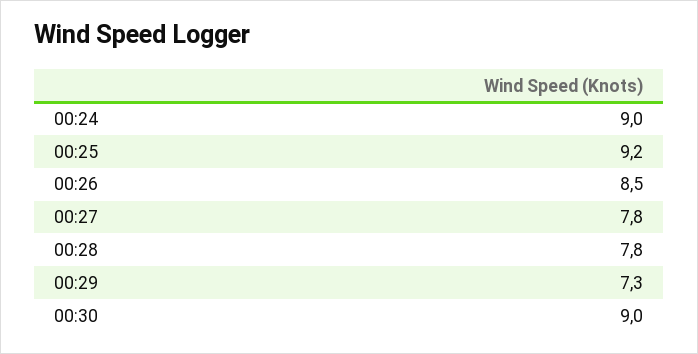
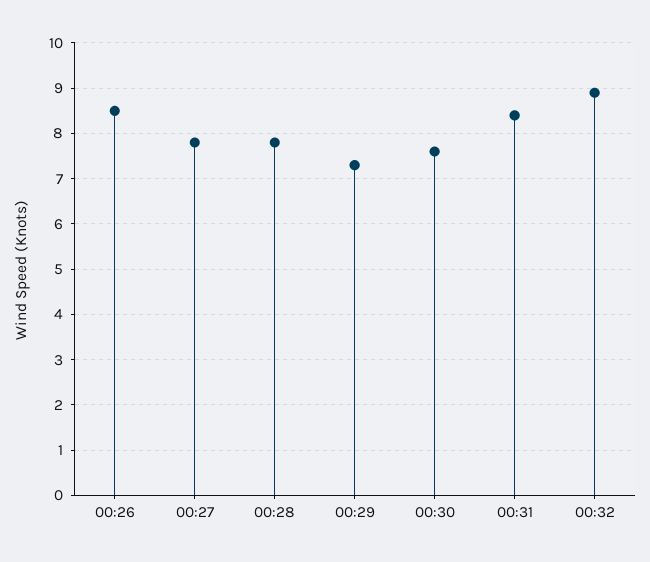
00:24: 9 -> none
00:25: 9.2 -> none
00:30: 9 -> 7.5
00:31: none -> 8.5
00:32: none -> 9

